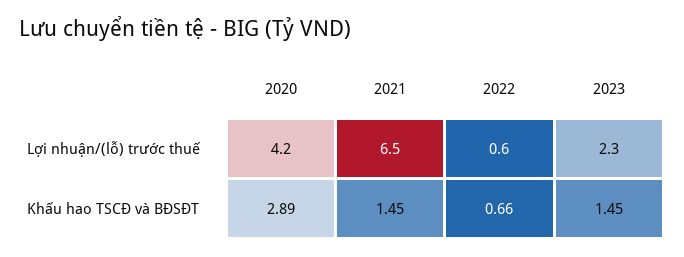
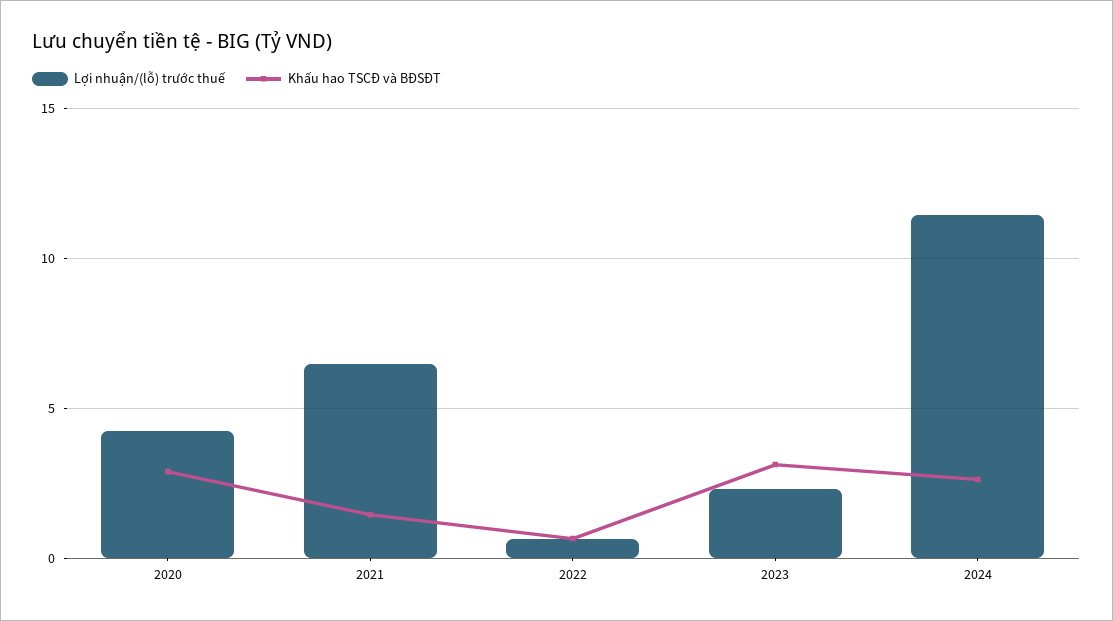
Khấu hao TSCĐ và BĐSĐT, 2023: 1.45 -> 3
Lợi nhuận/(lỗ) trước thuế, 2024: none -> 11.5
Khấu hao TSCĐ và BĐSĐT, 2024: none -> 2.5

